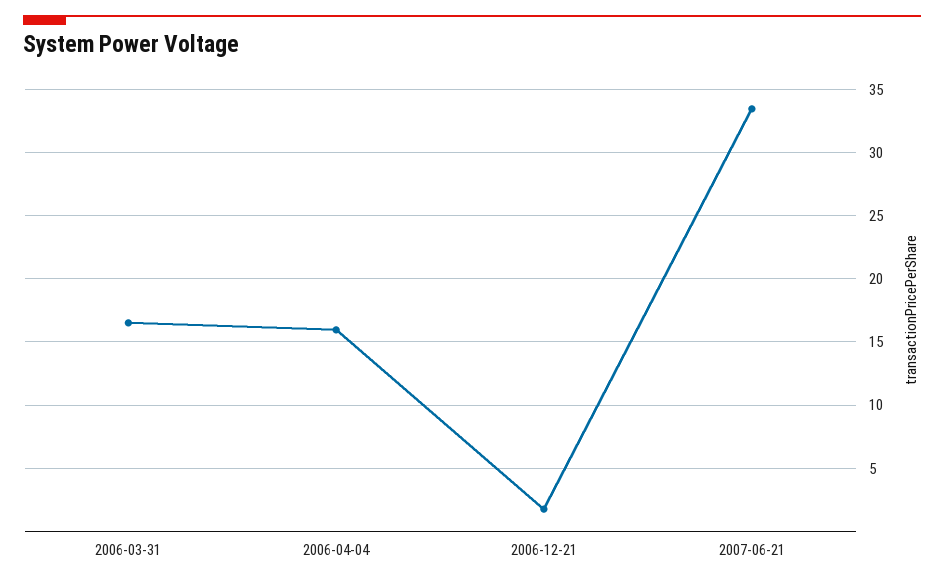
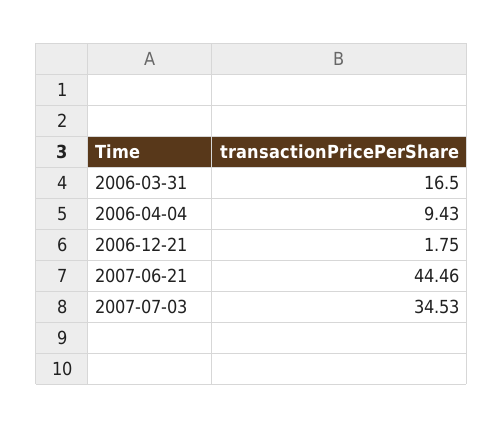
2006-04-04: 16 -> 9.43
2007-06-21: 33.5 -> 44.46
2007-07-03: none -> 34.53

